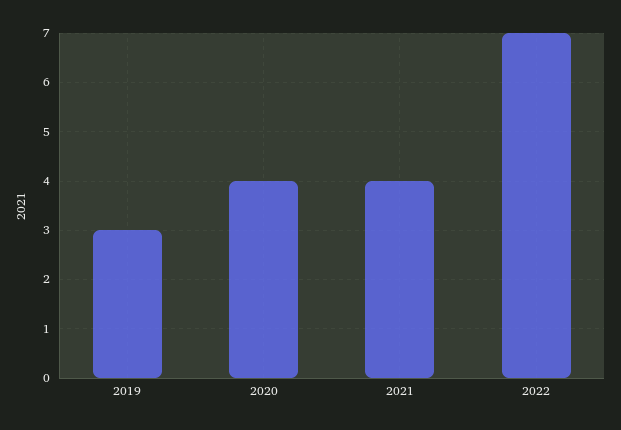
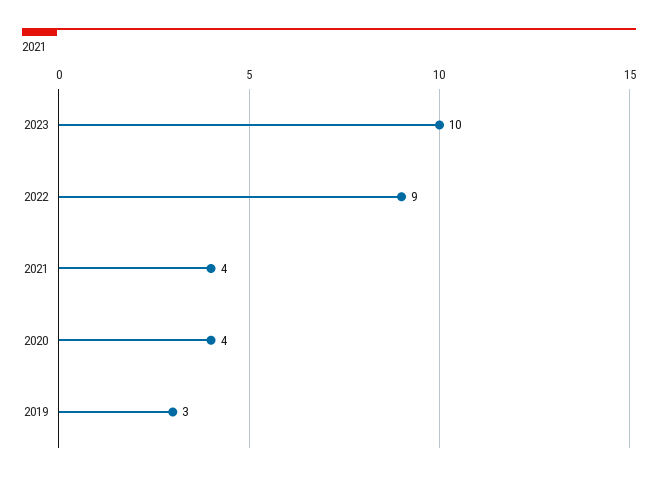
2022: 7 -> 9
2023: none -> 10

